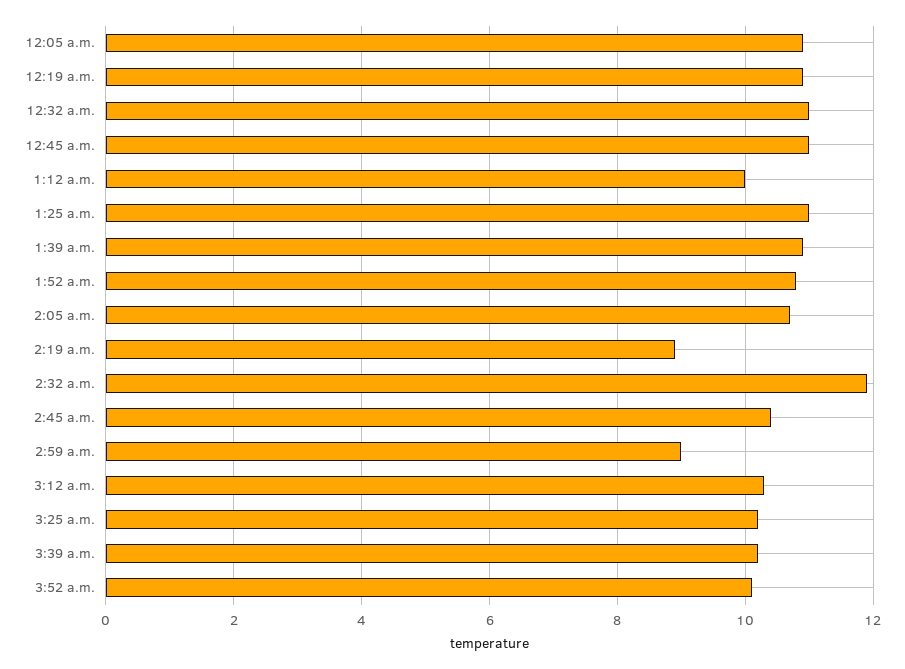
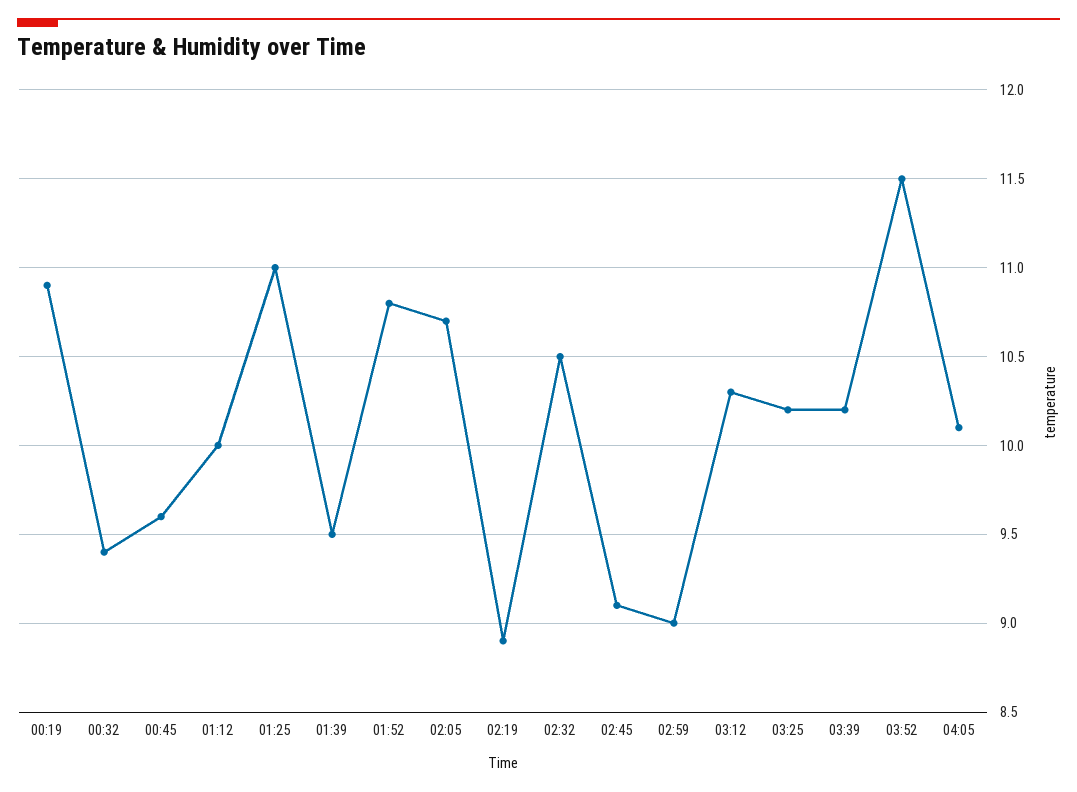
12:05 a.m.: 11 -> none
12:32 a.m.: 11 -> 9.4
12:45 a.m.: 11 -> 9.6
1:39 a.m.: 11 -> 9.5
2:32 a.m.: 12 -> 10.5
2:45 a.m.: 10.5 -> 9.1
3:52 a.m.: 10 -> 11.5
04:05: none -> 10.1

